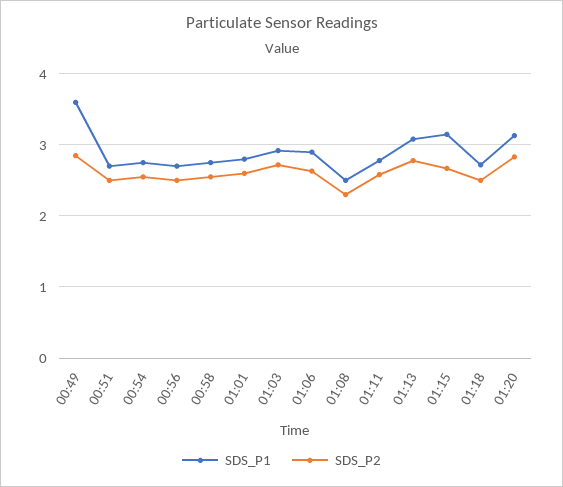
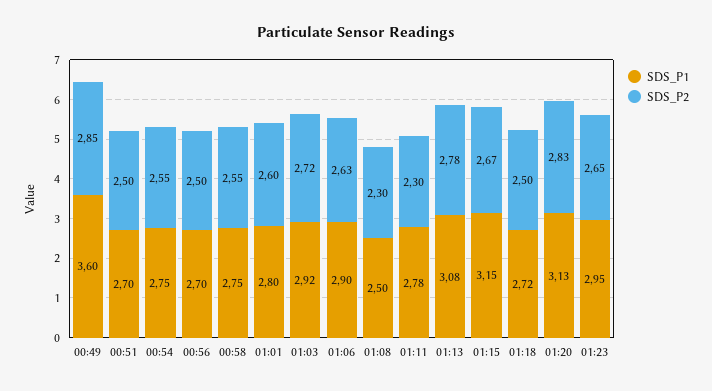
SDS_P2, 01:11: 2.6 -> 2.3
SDS_P1, 01:23: none -> 2.95
SDS_P2, 01:23: none -> 2.65

